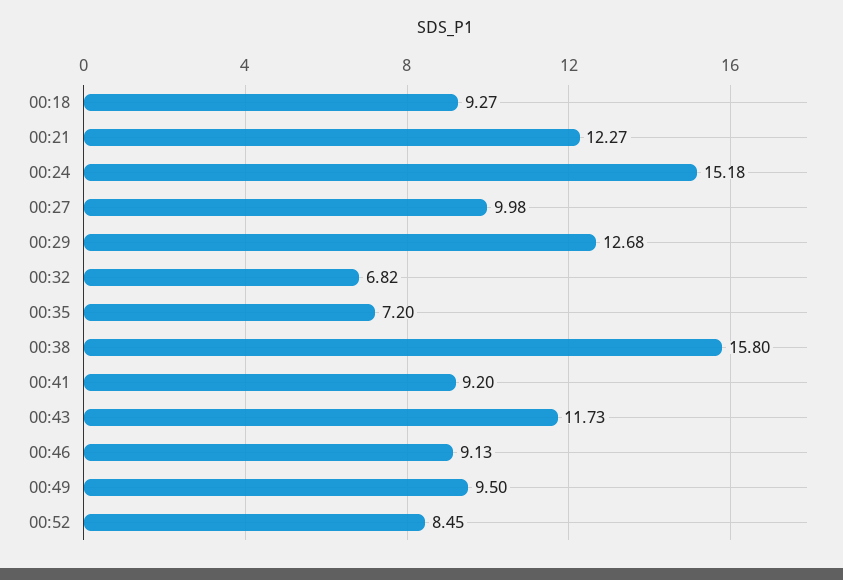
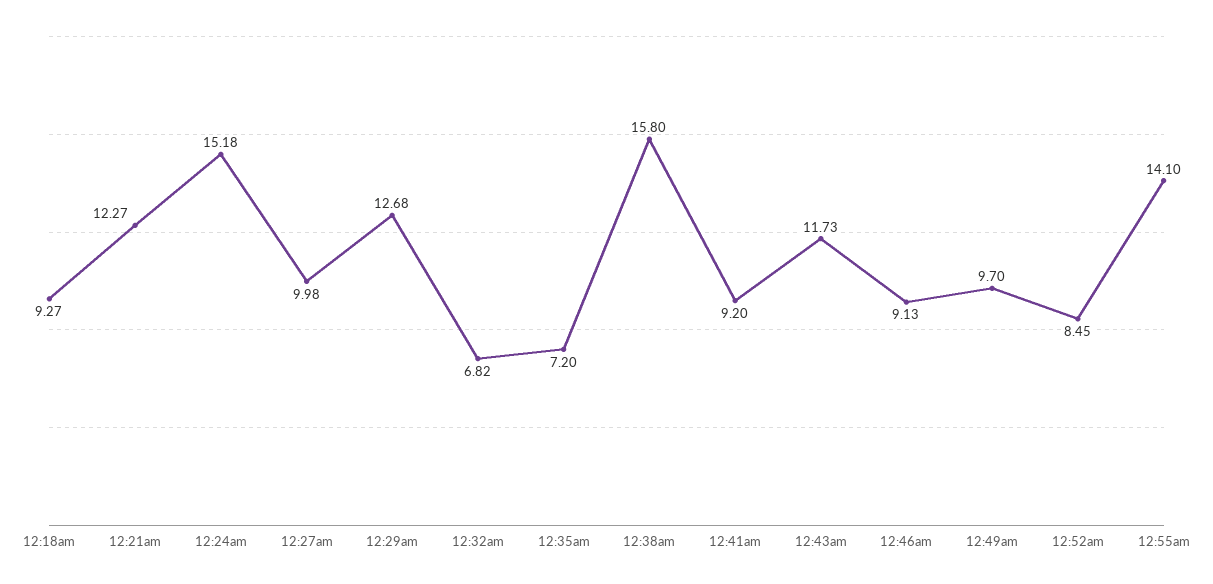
00:49: 9.5 -> 9.7
12:55am: none -> 14.1

